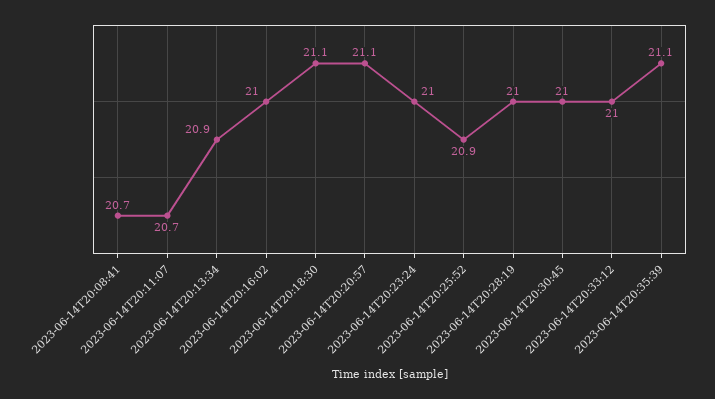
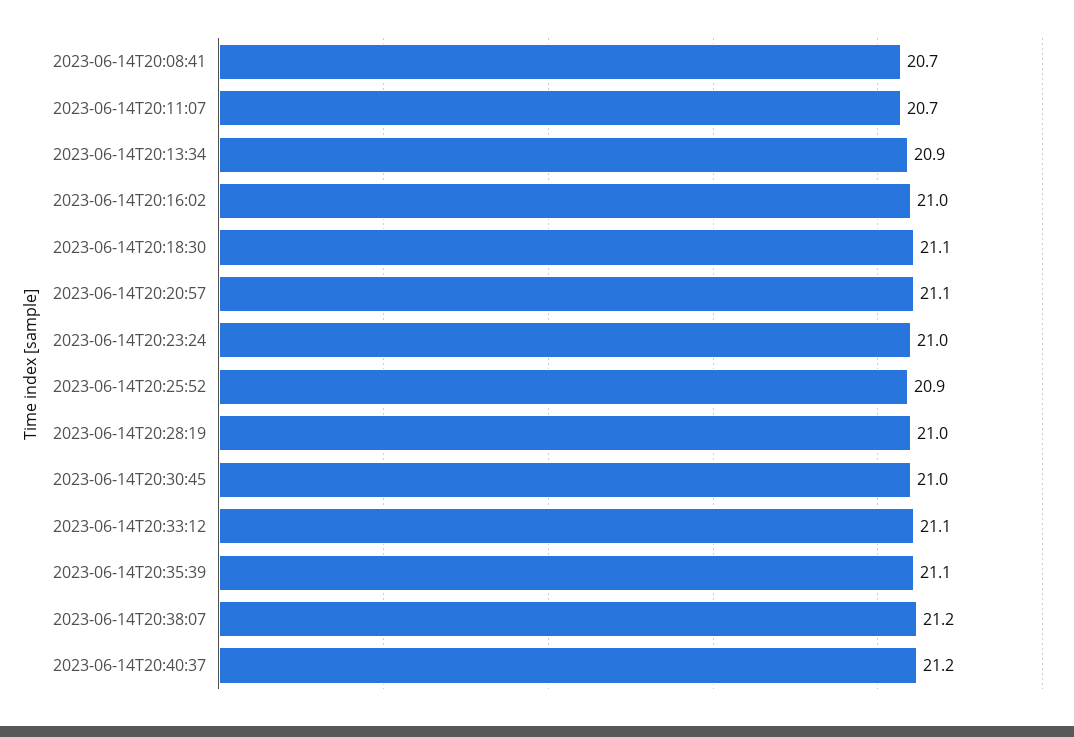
2023-06-14T20:33:12: 21 -> 21.1
2023-06-14T20:38:07: none -> 21.2
2023-06-14T20:40:37: none -> 21.2

